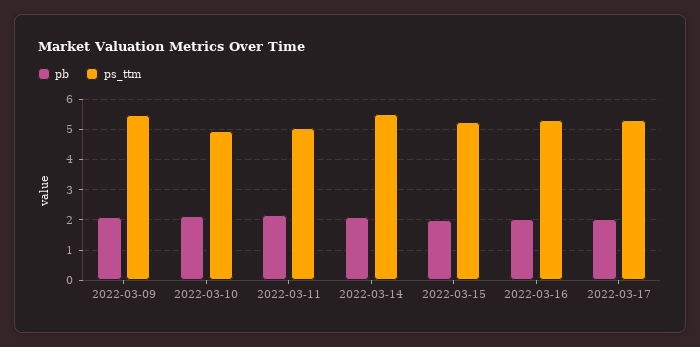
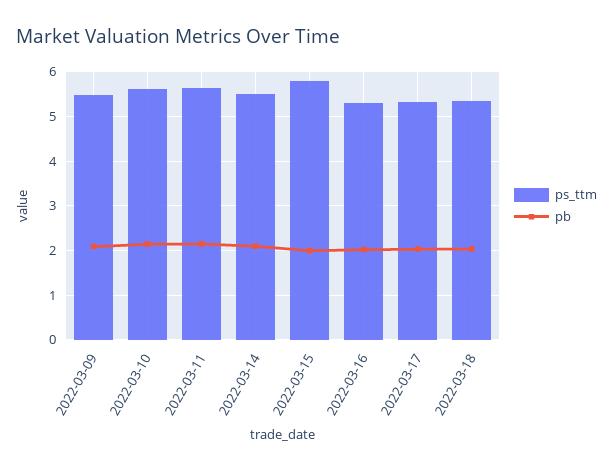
ps_ttm, 2022-03-10: 5 -> 5.6
ps_ttm, 2022-03-11: 5 -> 5.6
ps_ttm, 2022-03-15: 5.2 -> 5.8
ps_ttm, 2022-03-18: none -> 5.4
pb, 2022-03-18: none -> 2

